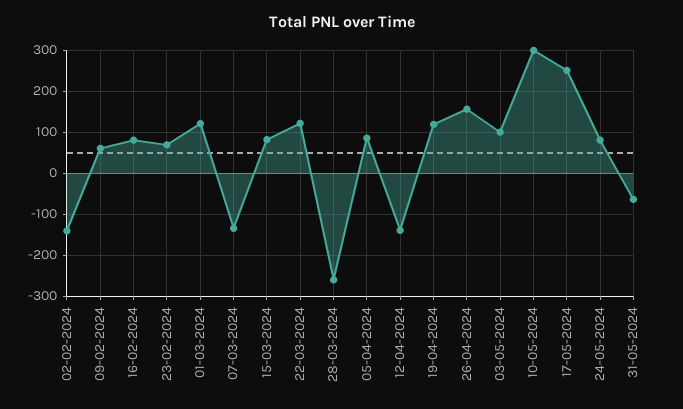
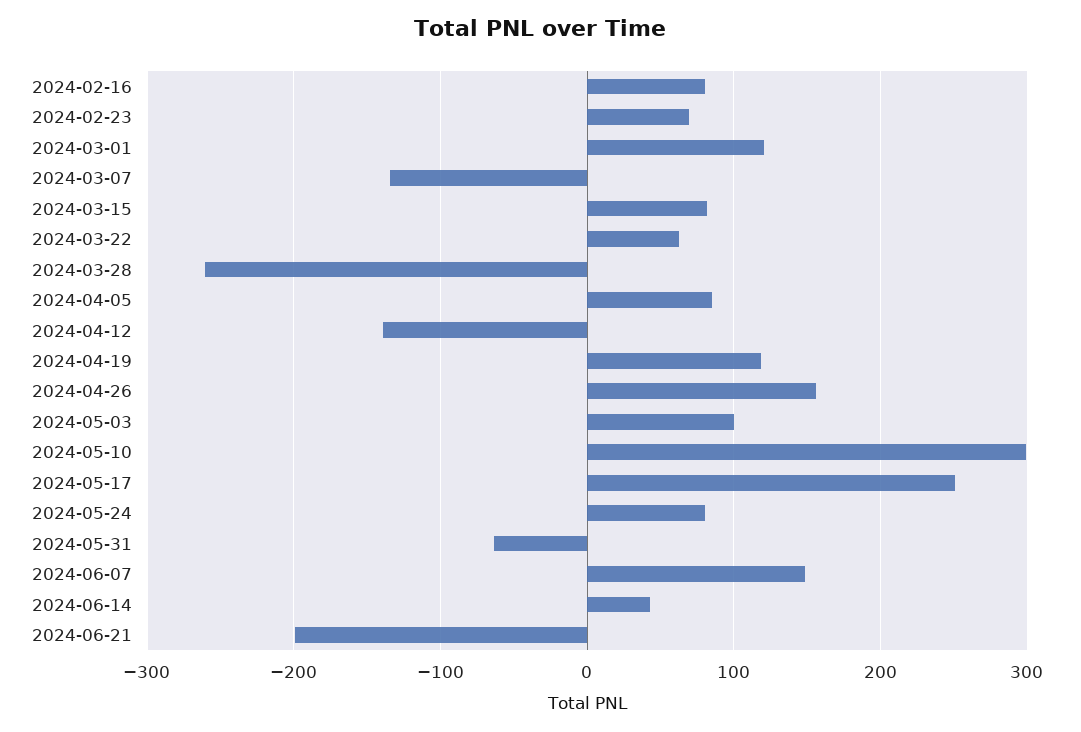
02-02-2024: -140 -> none
09-02-2024: 60 -> none
22-03-2024: 120 -> 60
2024-06-07: none -> 150
2024-06-14: none -> 40
2024-06-21: none -> -200

